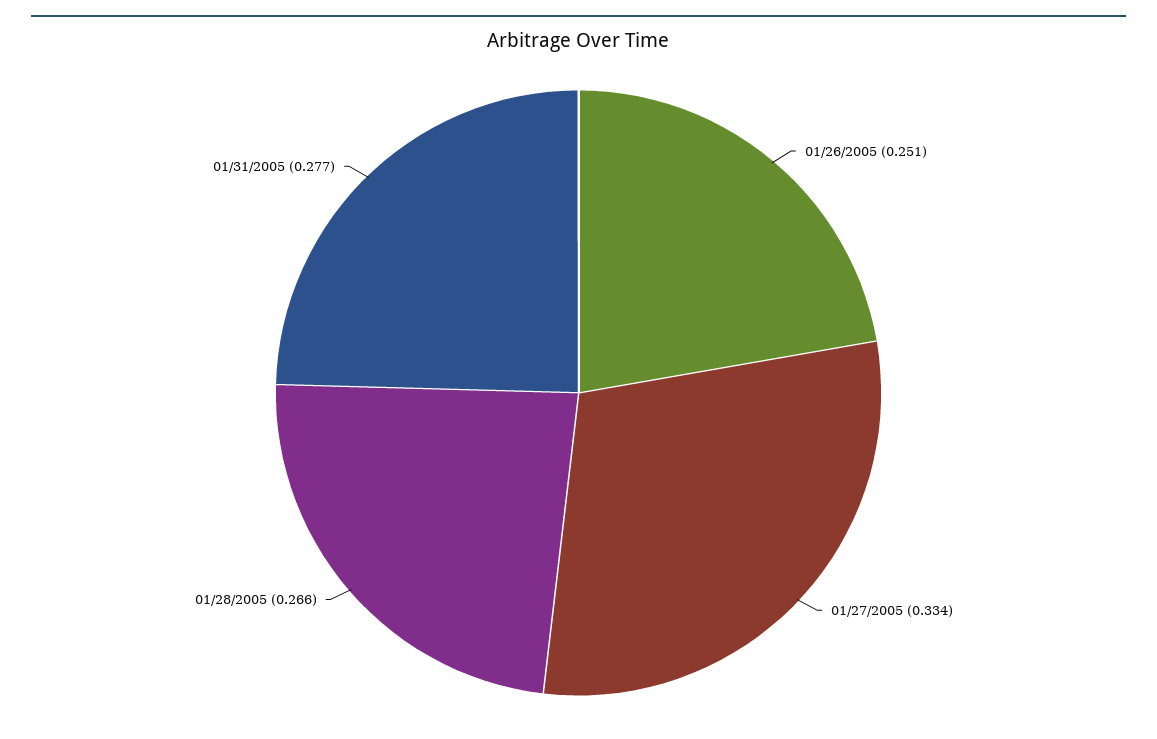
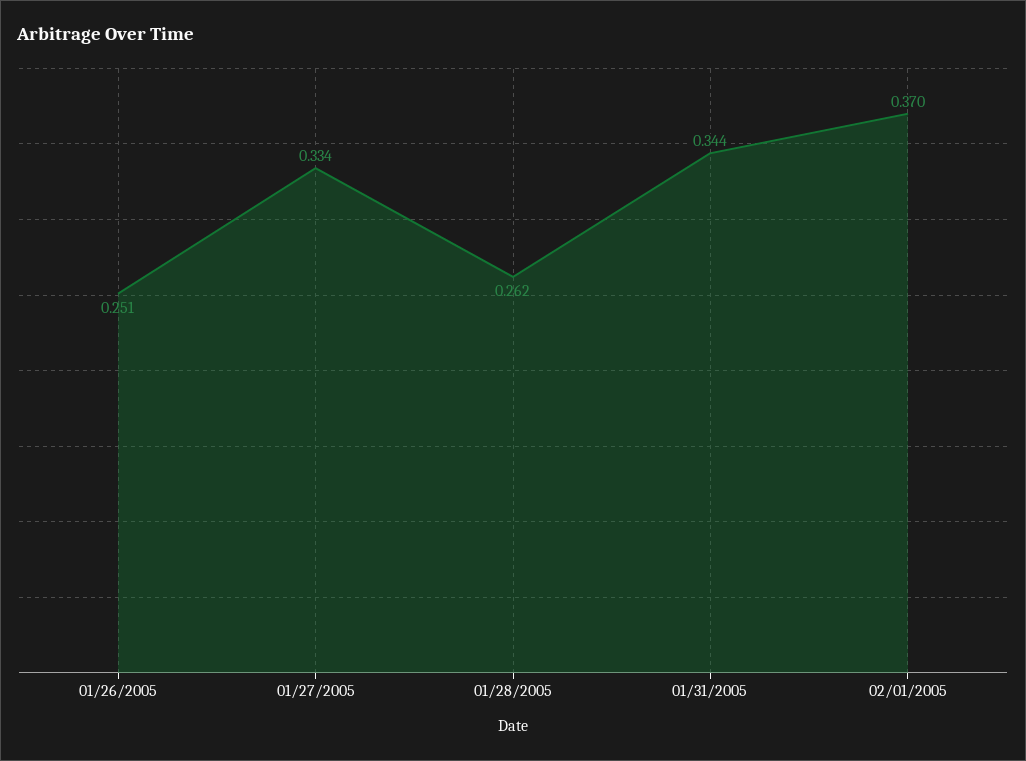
01/28/2005: 0.266 -> 0.262
01/31/2005: 0.277 -> 0.344
02/01/2005: none -> 0.37

